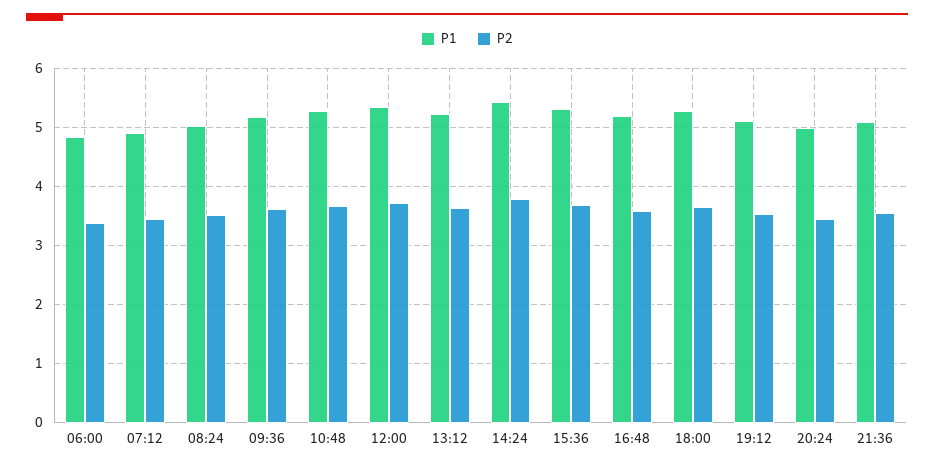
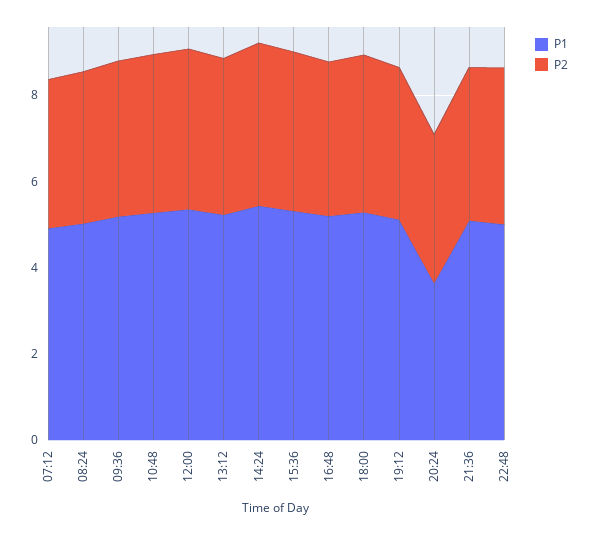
P1, 06:00: 4.8 -> none
P2, 06:00: 3.4 -> none
P1, 20:24: 5 -> 3.5
P1, 22:48: none -> 5
P2, 22:48: none -> 3.5

